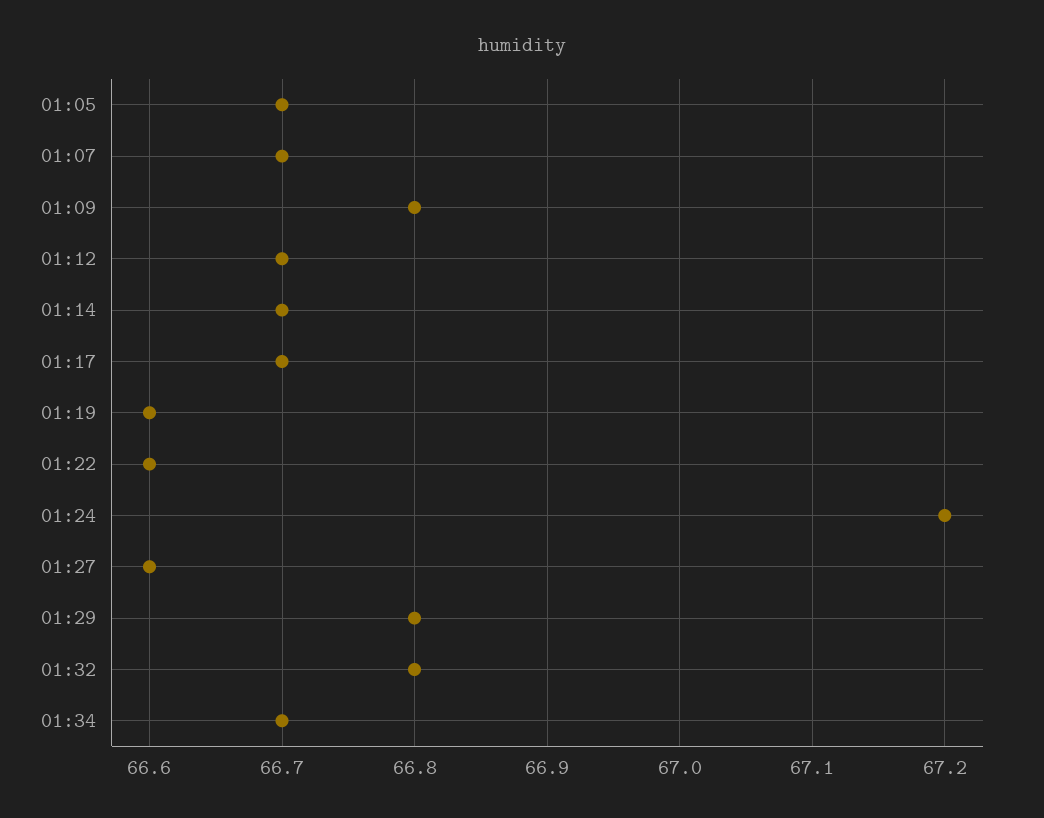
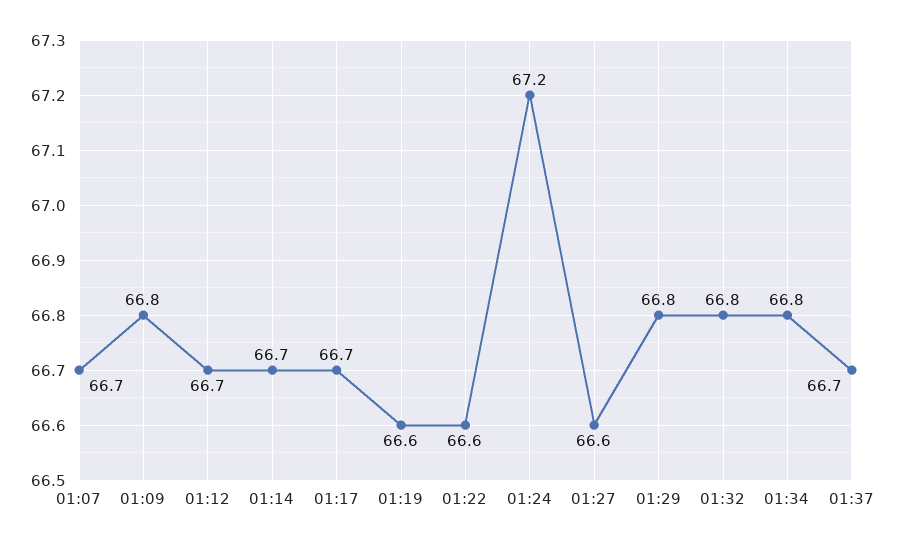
01:05: 66.7 -> none
01:34: 66.7 -> 66.8
01:37: none -> 66.7

